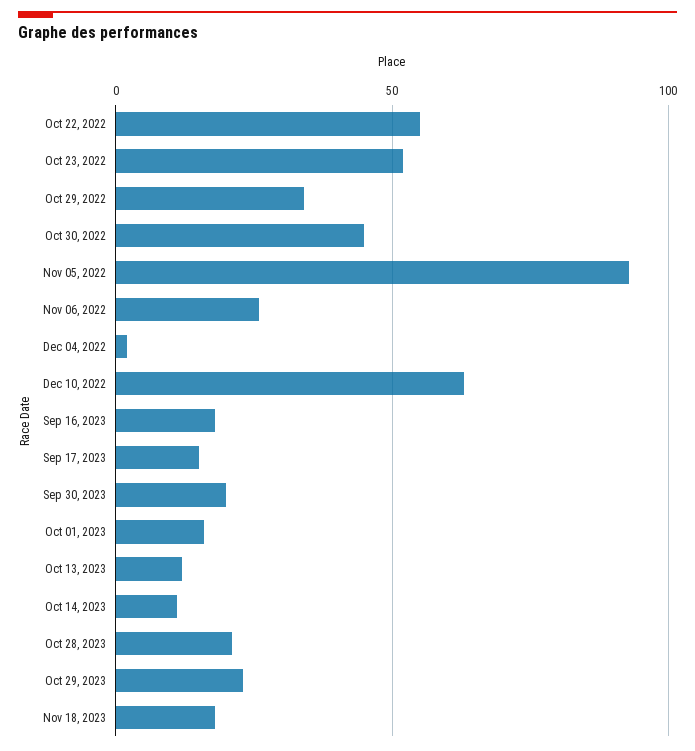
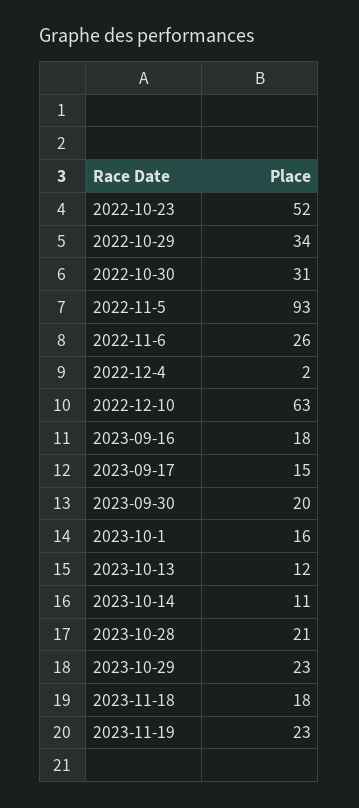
Oct 22, 2022: 55 -> none
Oct 30, 2022: 45 -> 31
2023-11-19: none -> 23

